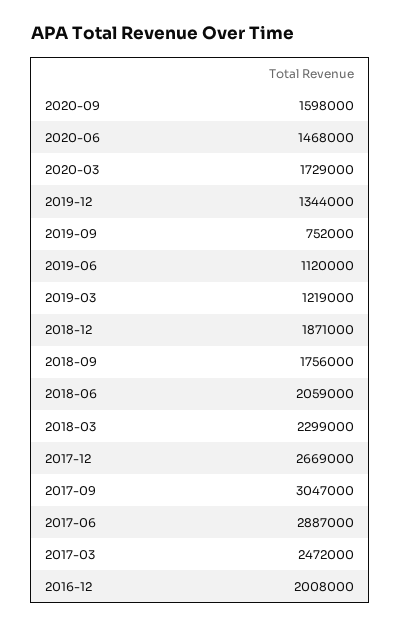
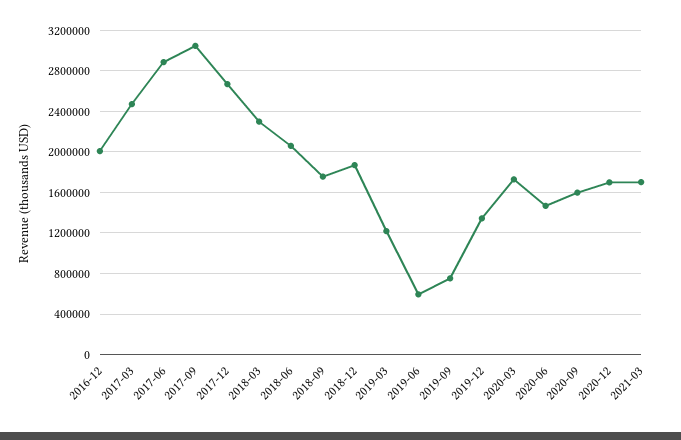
2019-06: 1120000 -> 600000
2020-12: none -> 1700000
2021-03: none -> 1700000

